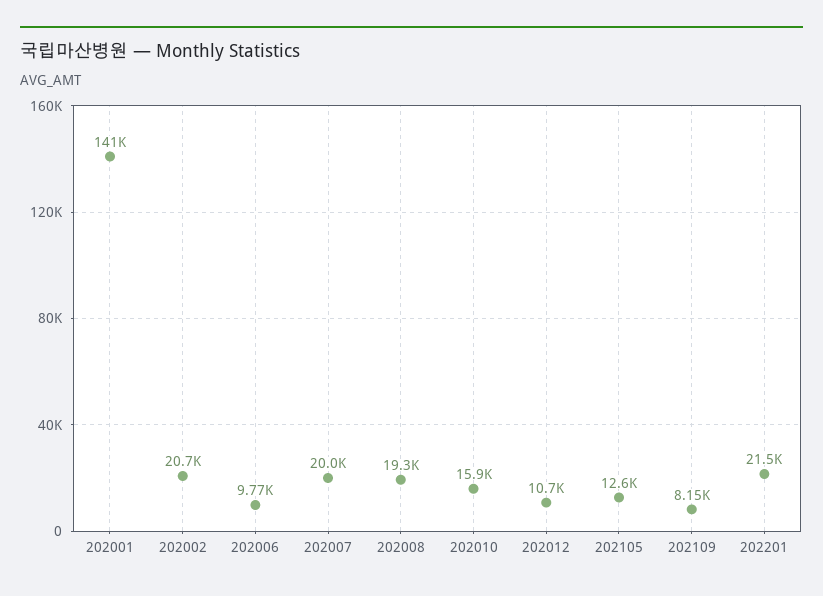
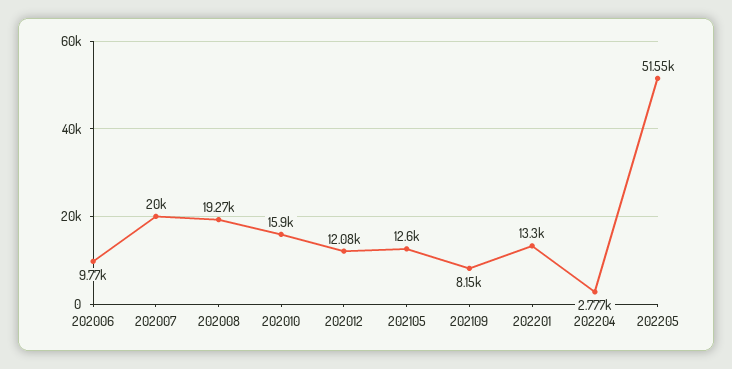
202001: 141000 -> none
202002: 20700 -> none
202012: 10700 -> 12080
202201: 21500 -> 13300
202204: none -> 2777
202205: none -> 51550

